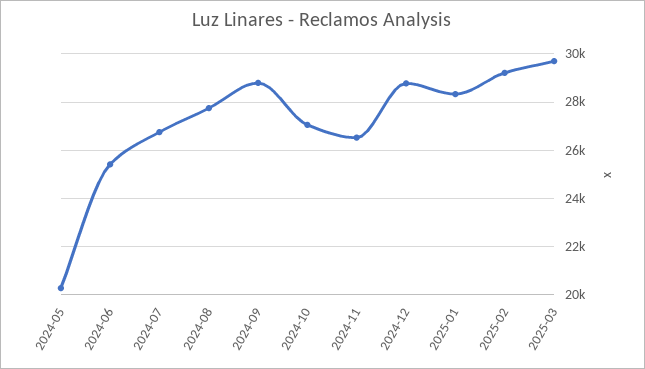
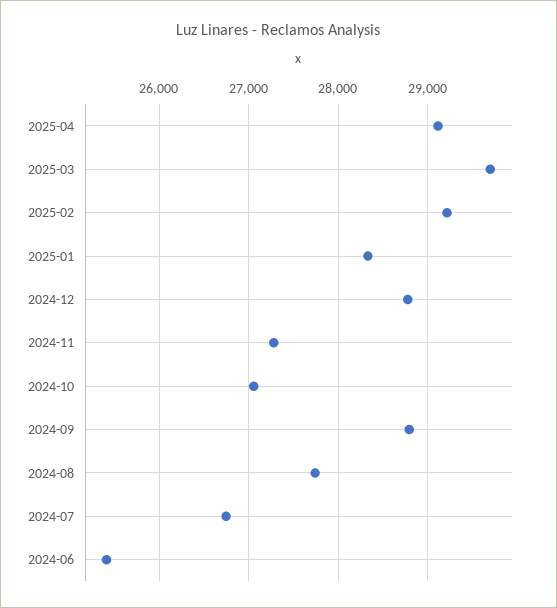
2024-05: 20250 -> none
2024-11: 26500 -> 27300
2025-04: none -> 29100

